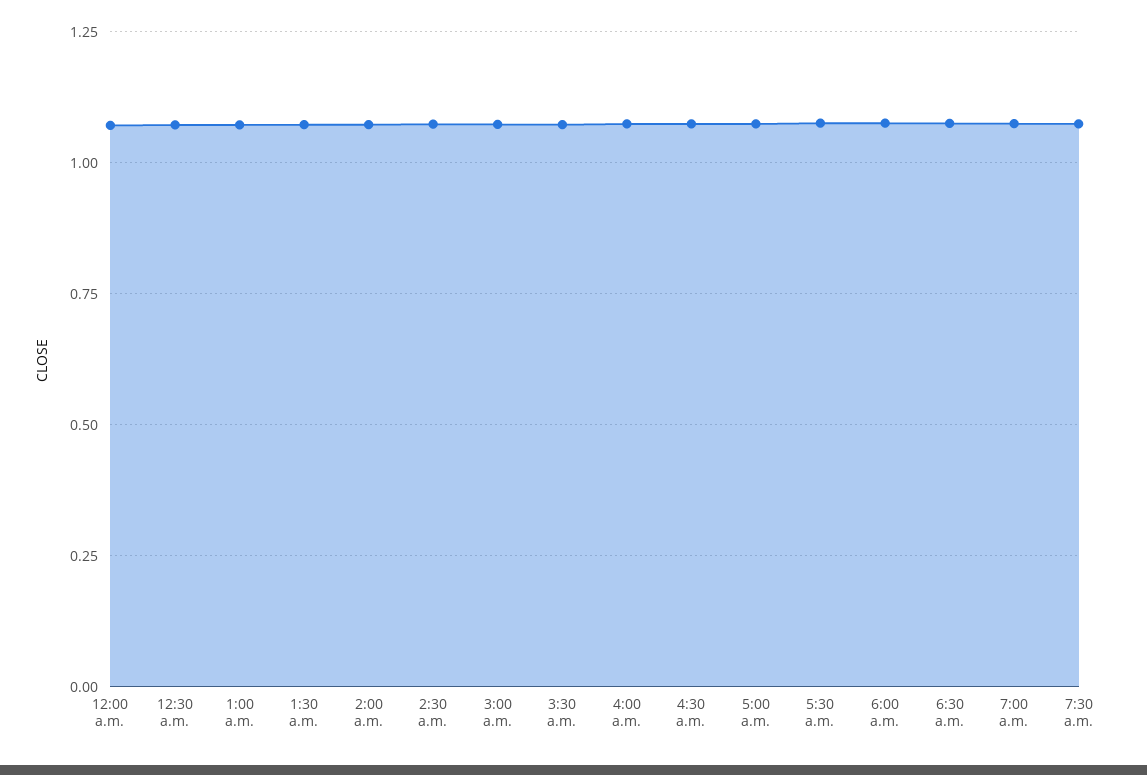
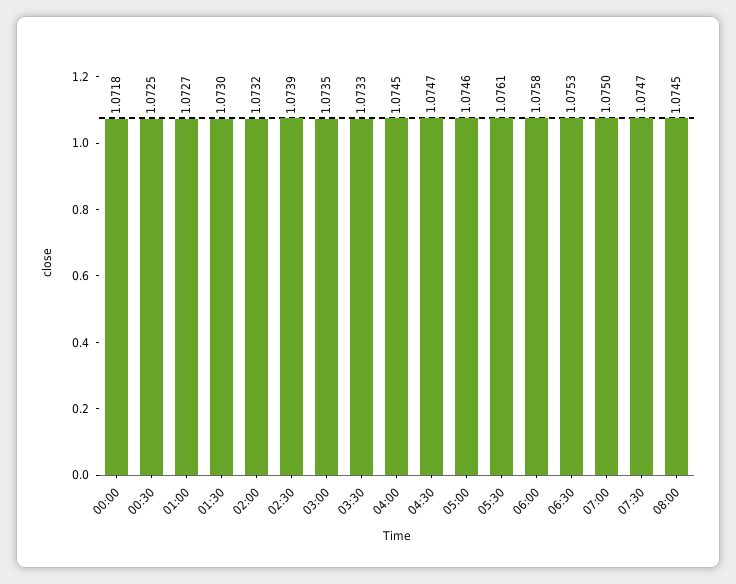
08:00: none -> 1.0745

